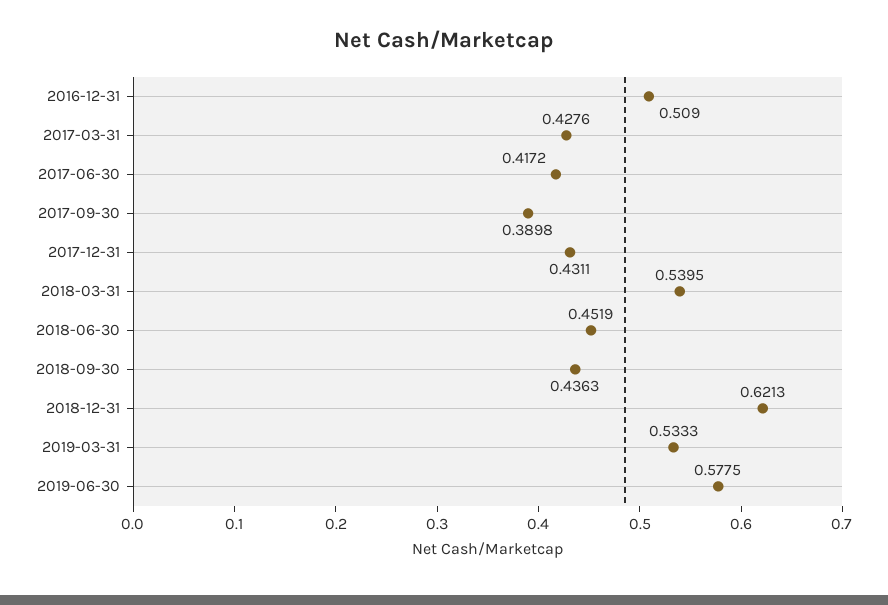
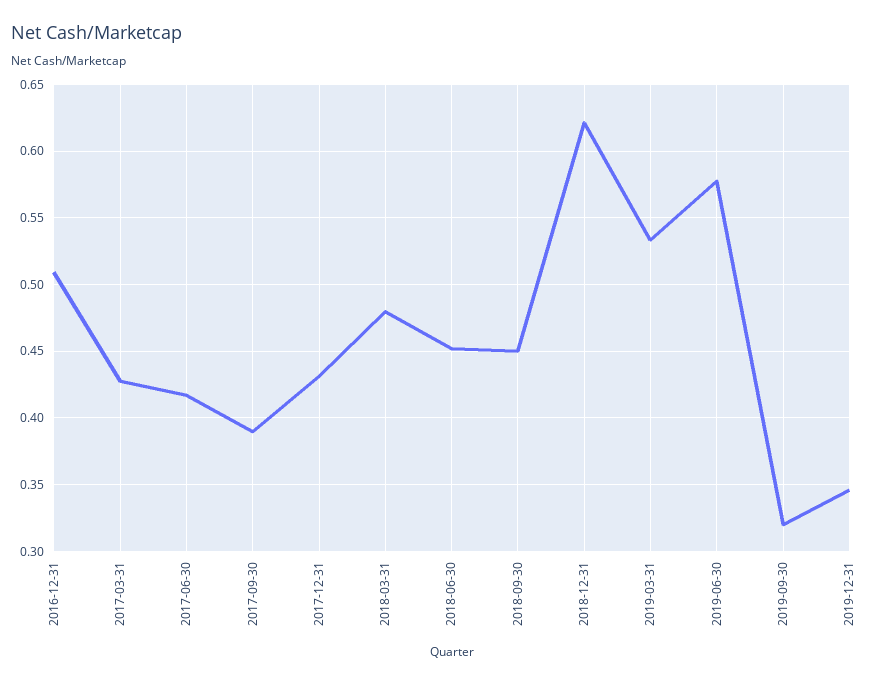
2018-03-31: 0.5395 -> 0.48
2018-09-30: 0.4363 -> 0.45
2019-09-30: none -> 0.32
2019-12-31: none -> 0.345

